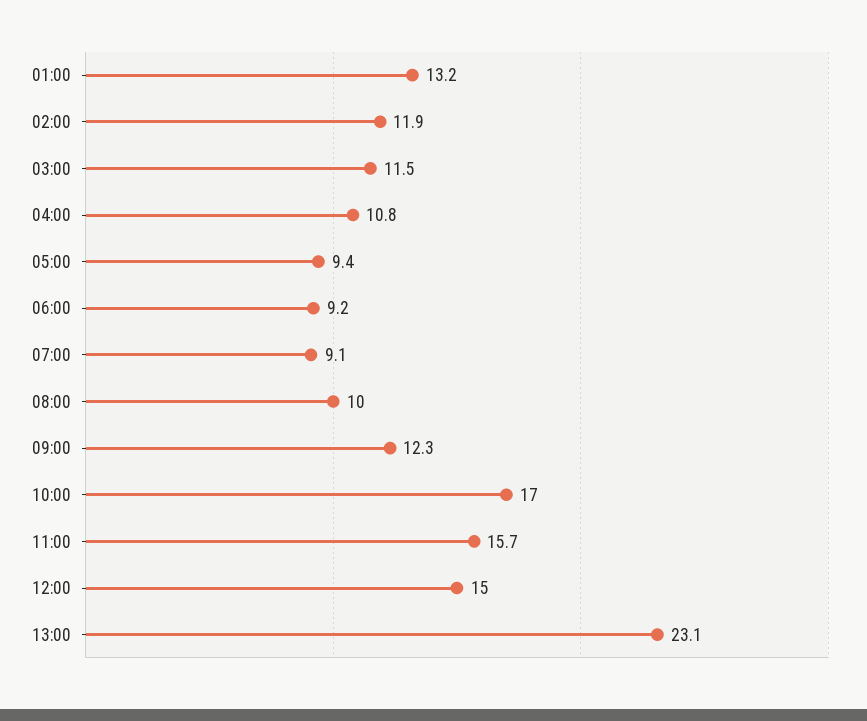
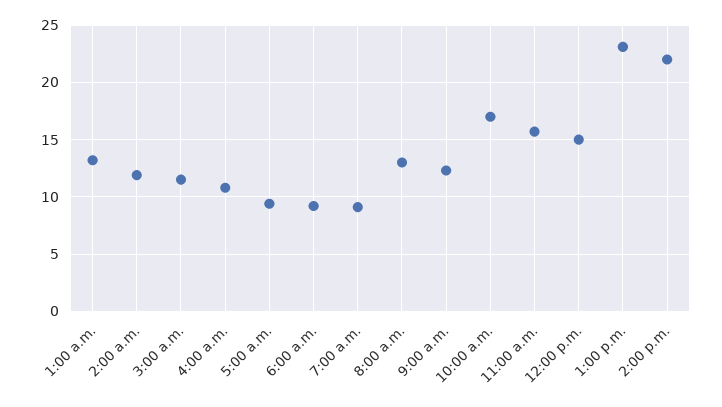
08:00: 10 -> 13
2:00 p.m.: none -> 22

